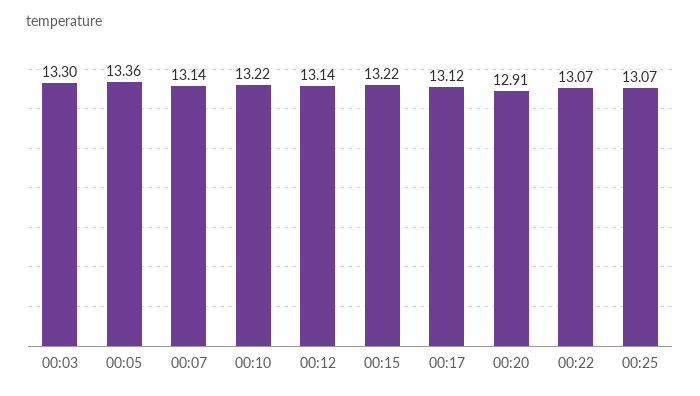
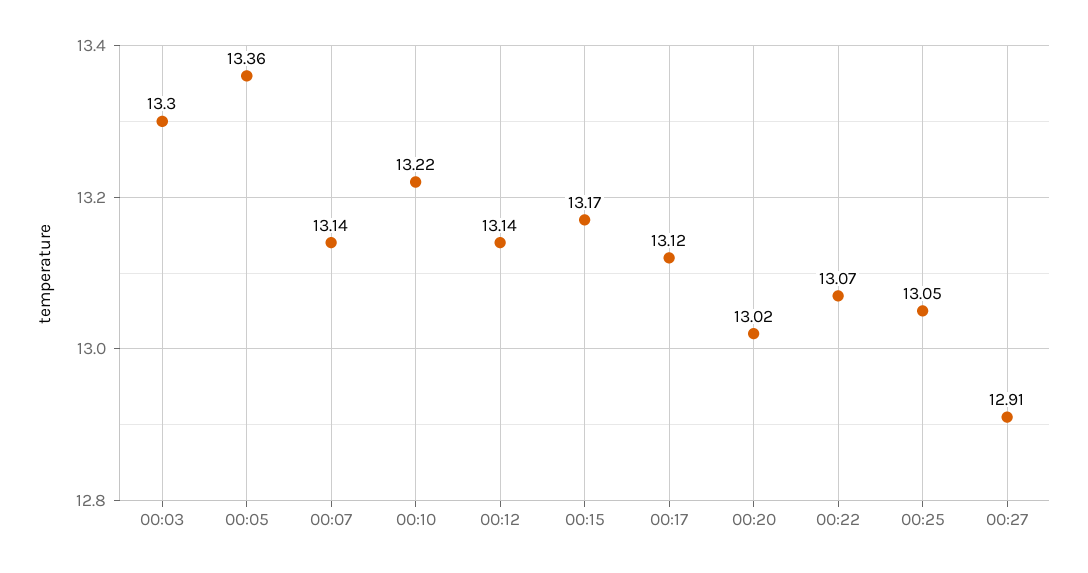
00:15: 13.22 -> 13.17
00:20: 12.91 -> 13.02
00:25: 13.07 -> 13.05
00:27: none -> 12.91

